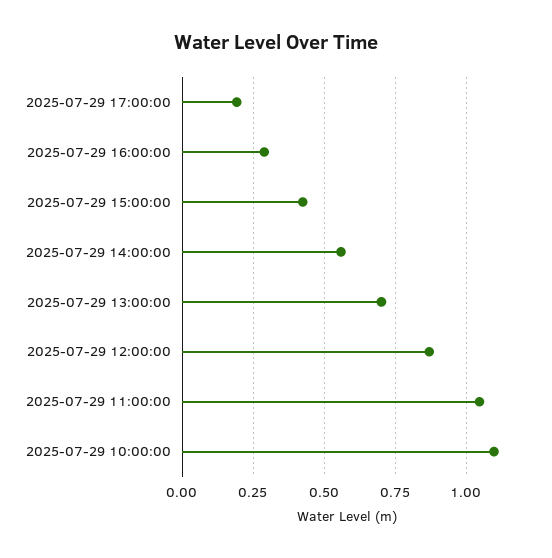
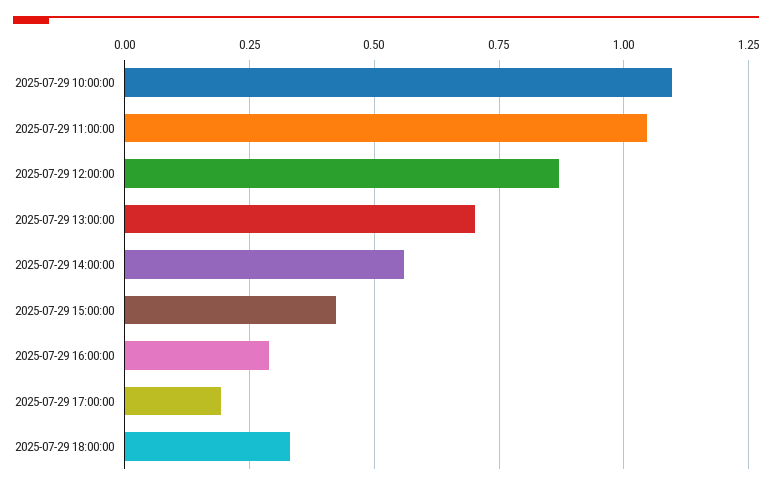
2025-07-29 18:00:00: none -> 0.325

